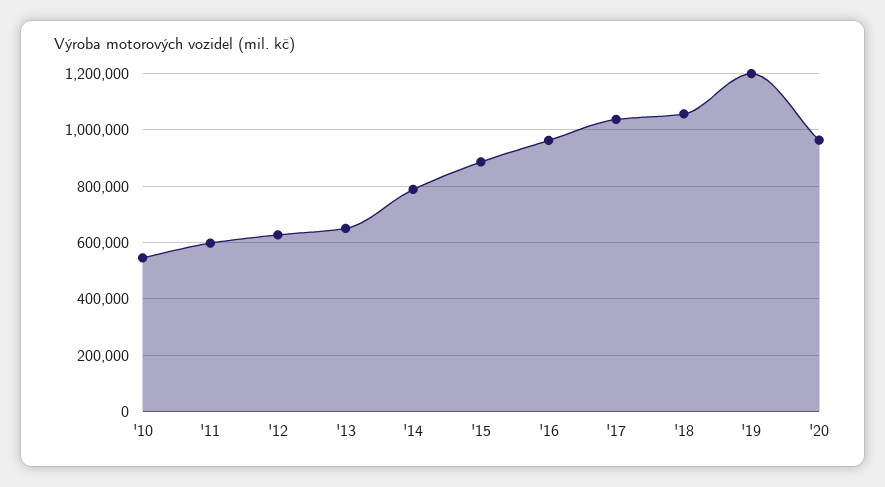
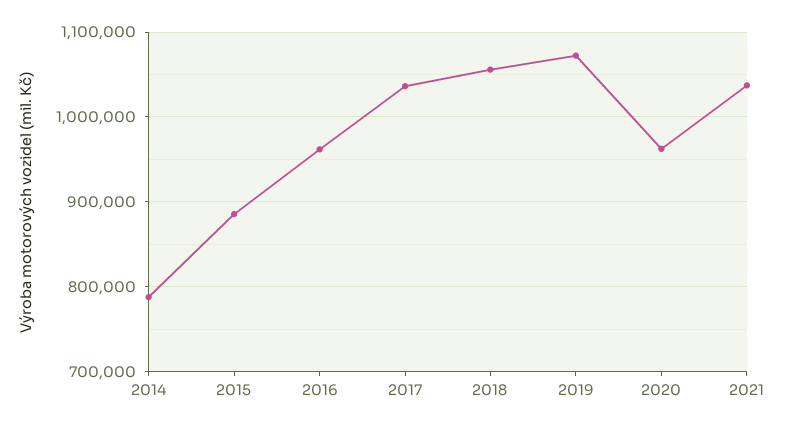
'10: 550000 -> none
'11: 600000 -> none
'12: 625000 -> none
'13: 650000 -> none
'19: 1200000 -> 1070000
2021: none -> 1040000

